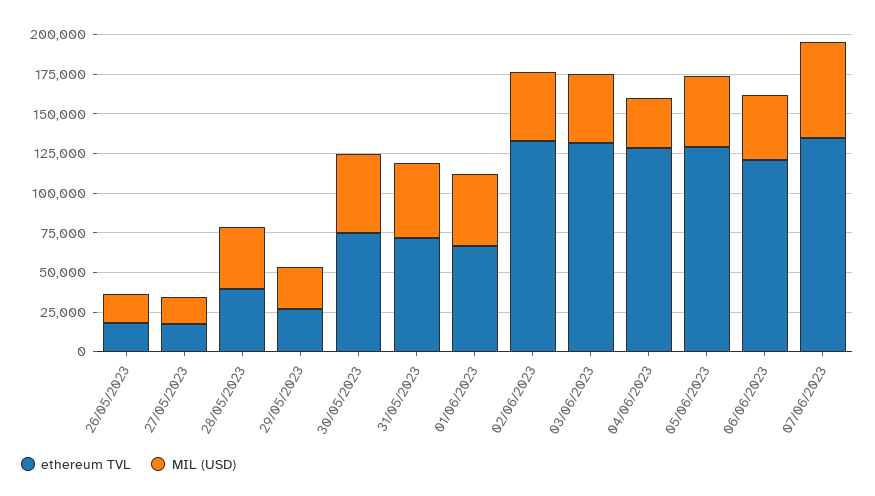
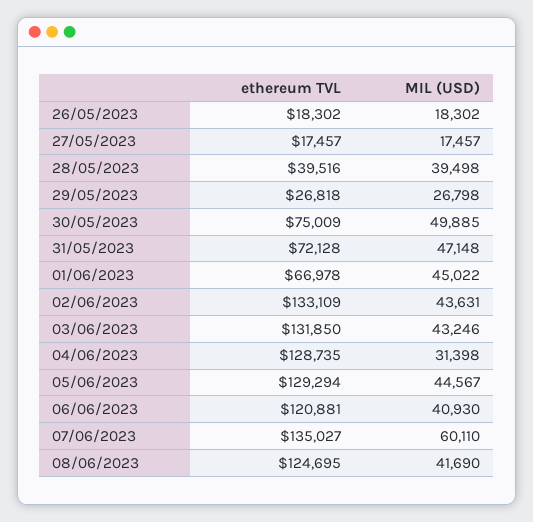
ethereum TVL, 08/06/2023: none -> 124695
MIL (USD), 08/06/2023: none -> 41690

